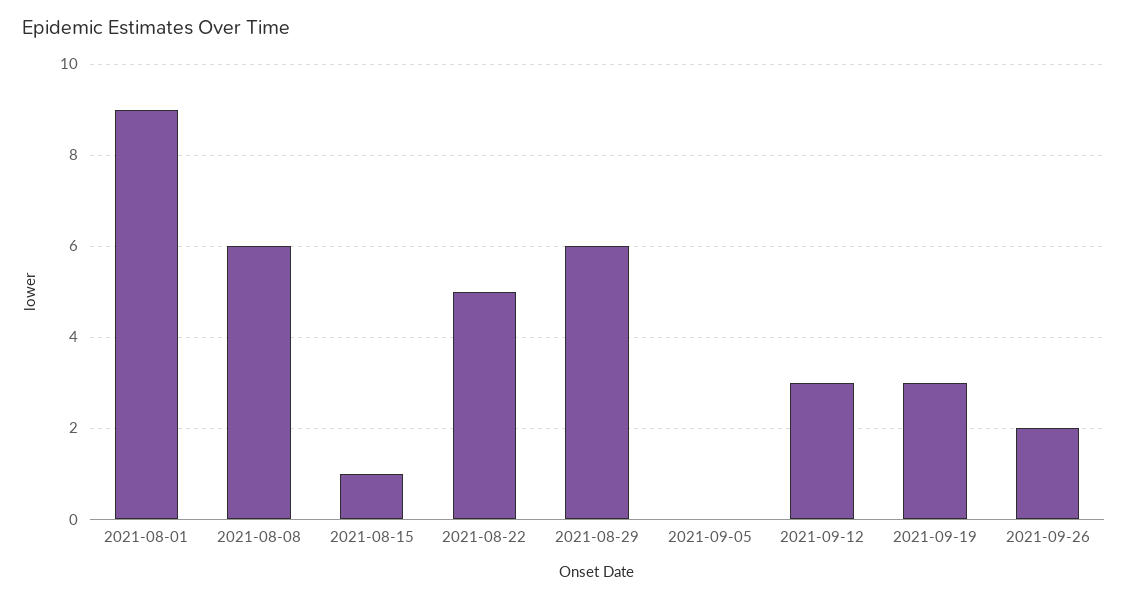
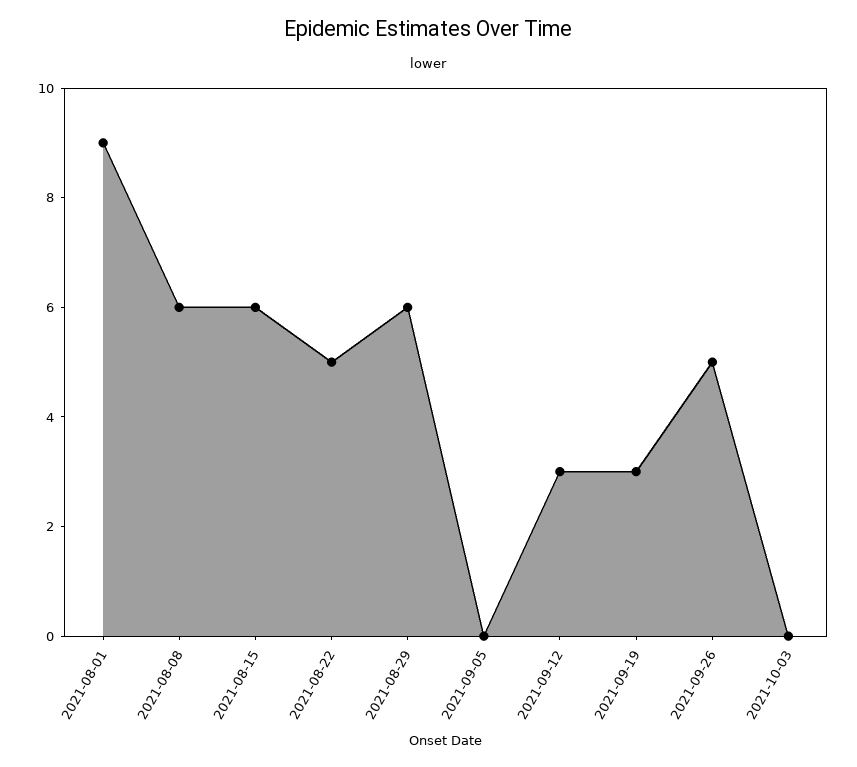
2021-08-15: 1 -> 6
2021-09-26: 2 -> 5
2021-10-03: none -> 0

